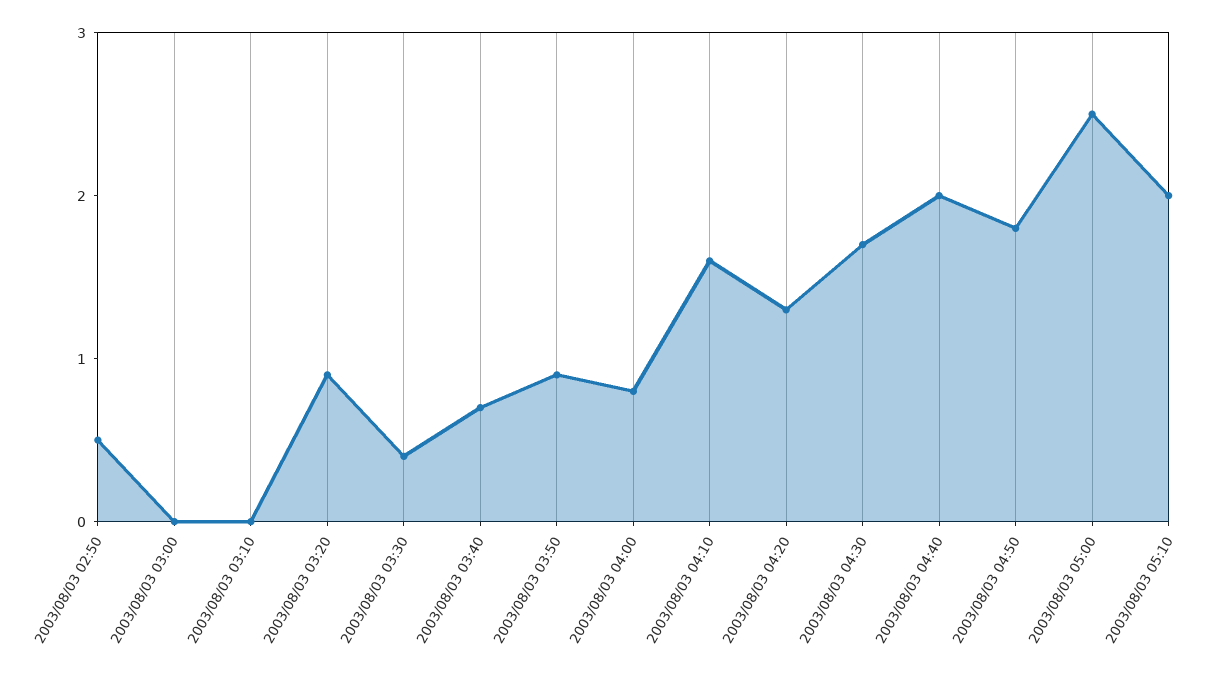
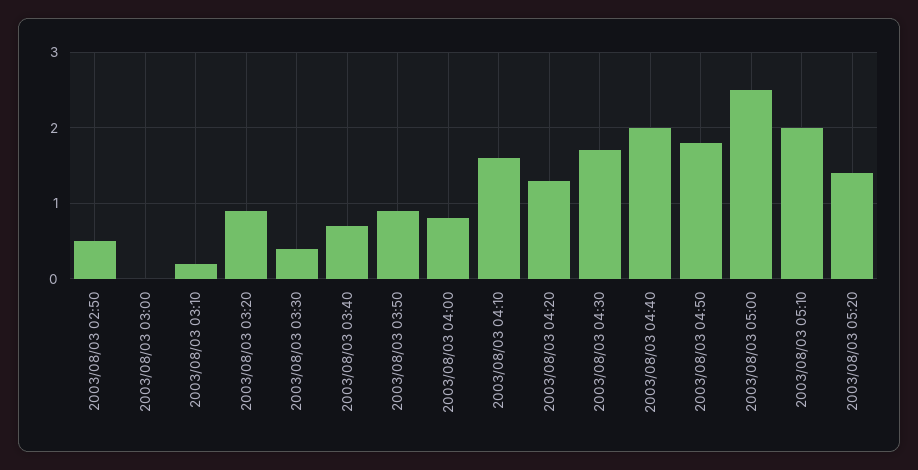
2003/08/03 03:10: 0 -> 0.2
2003/08/03 05:20: none -> 1.4

